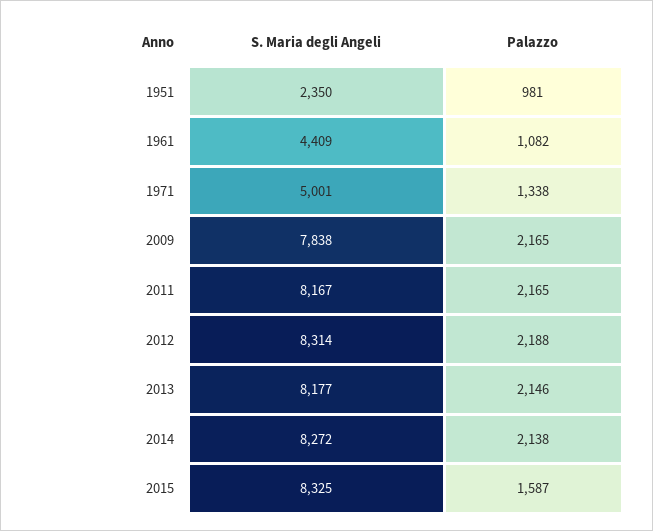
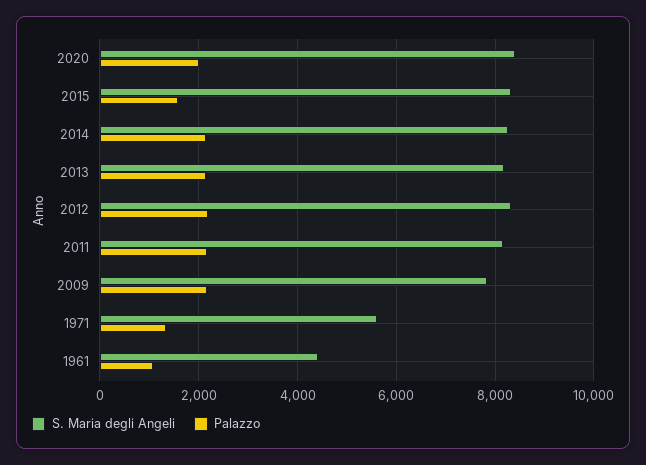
S. Maria degli Angeli, 1951: 2350 -> none
Palazzo, 1951: 981 -> none
S. Maria degli Angeli, 1971: 5001 -> 5600
S. Maria degli Angeli, 2020: none -> 8400
Palazzo, 2020: none -> 2000

